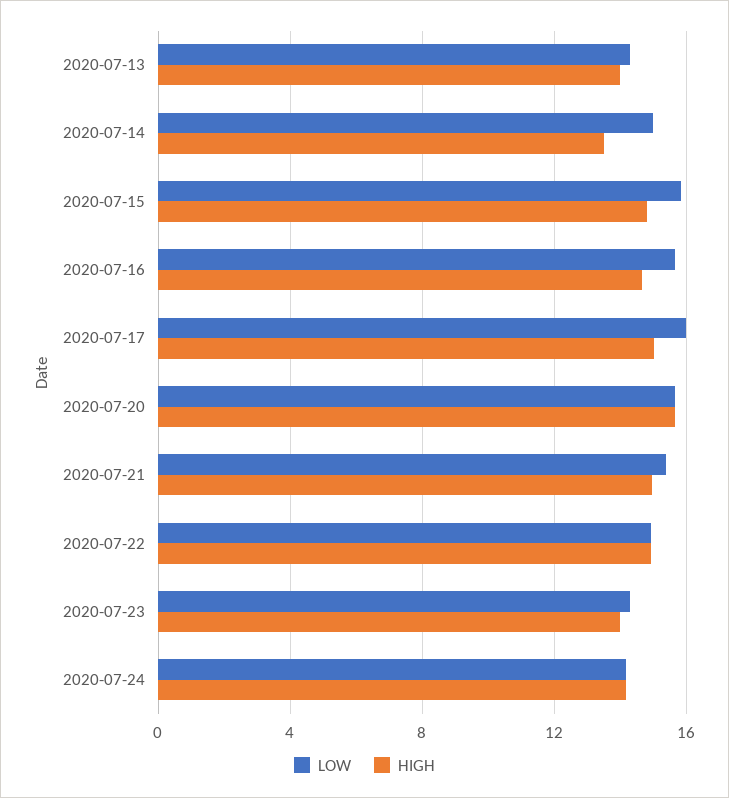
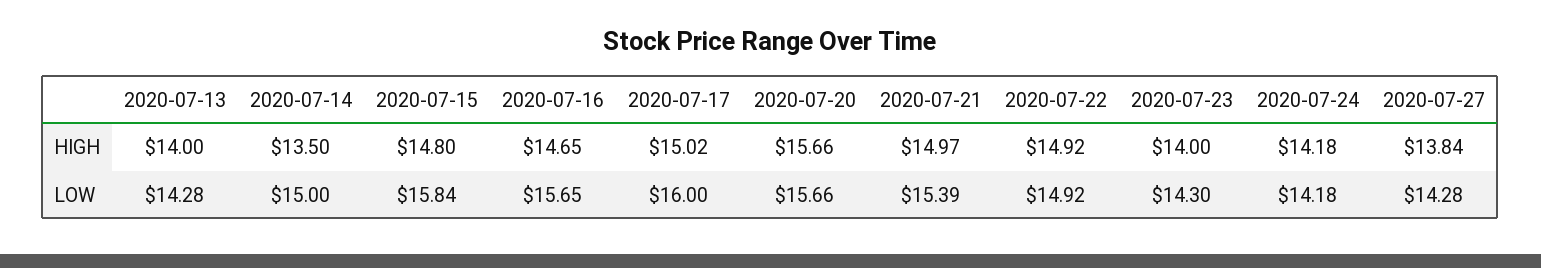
HIGH, 2020-07-27: none -> 13.84
LOW, 2020-07-27: none -> 14.28

